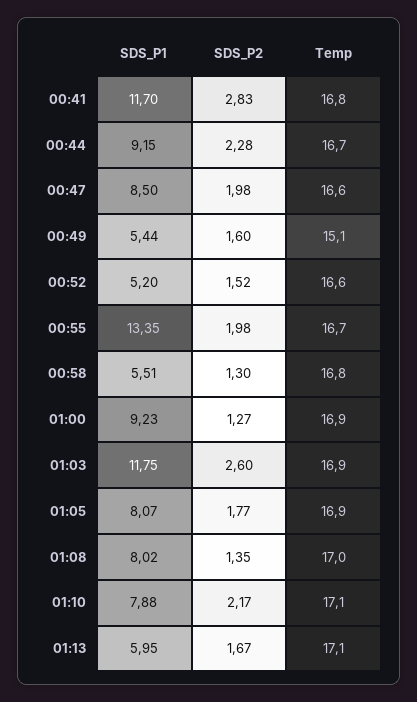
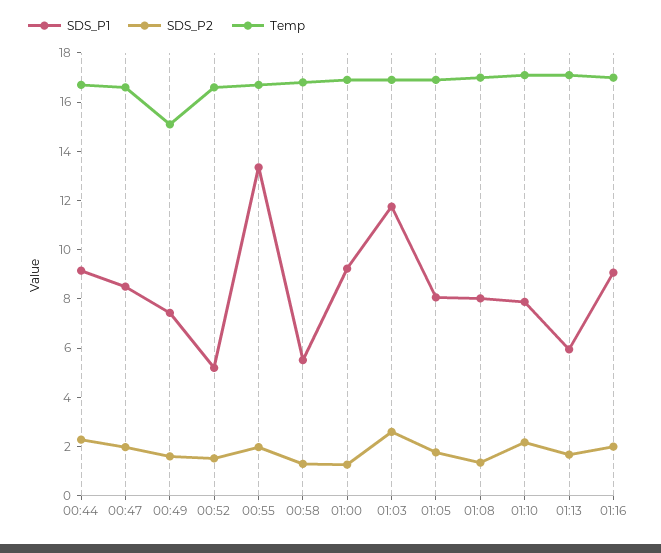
SDS_P1, 00:41: 11.7 -> none
SDS_P2, 00:41: 2.83 -> none
Temp, 00:41: 16.8 -> none
SDS_P1, 00:49: 5.44 -> 7.5
SDS_P1, 01:16: none -> 9
SDS_P2, 01:16: none -> 2
Temp, 01:16: none -> 17

